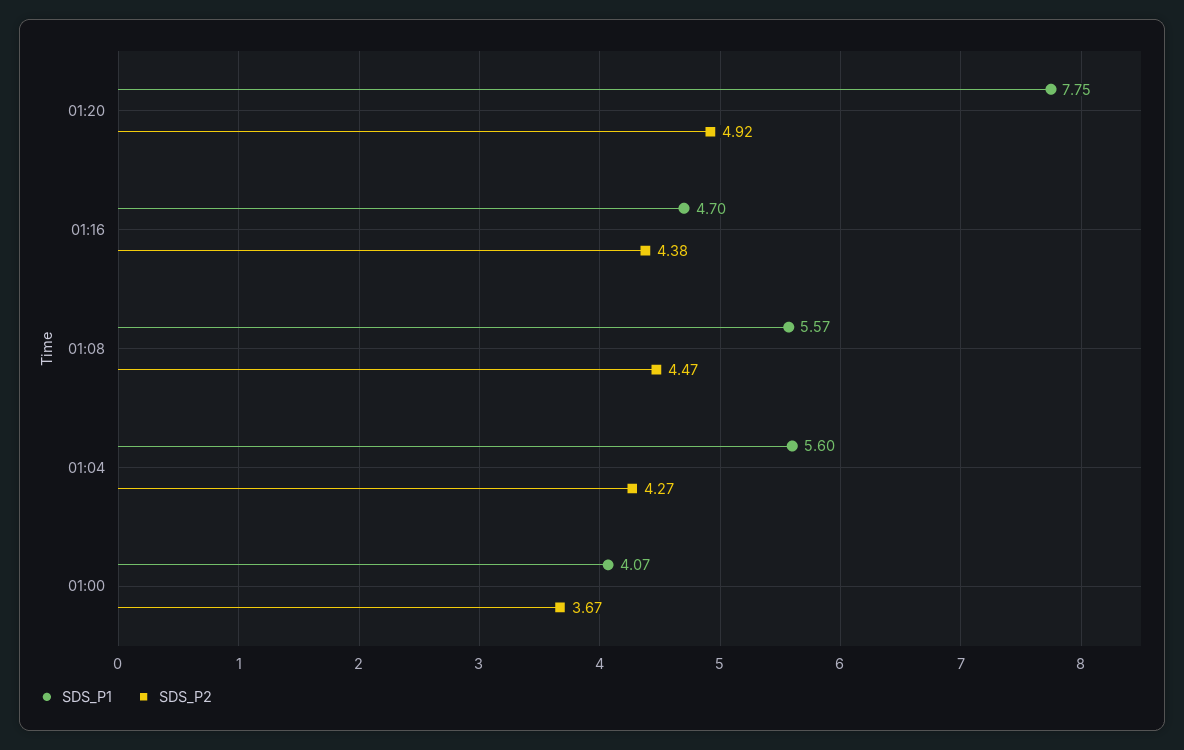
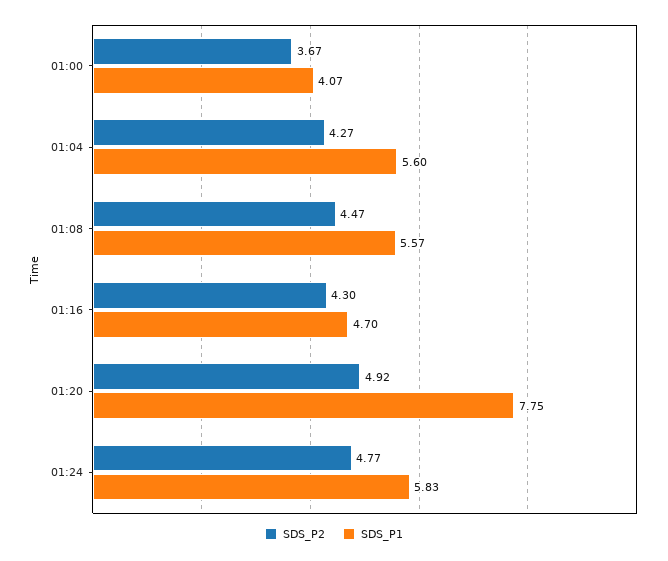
SDS_P2, 01:16: 4.38 -> 4.3
SDS_P2, 01:24: none -> 4.77
SDS_P1, 01:24: none -> 5.83

